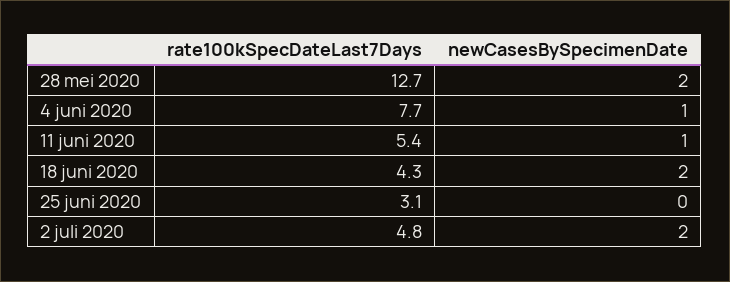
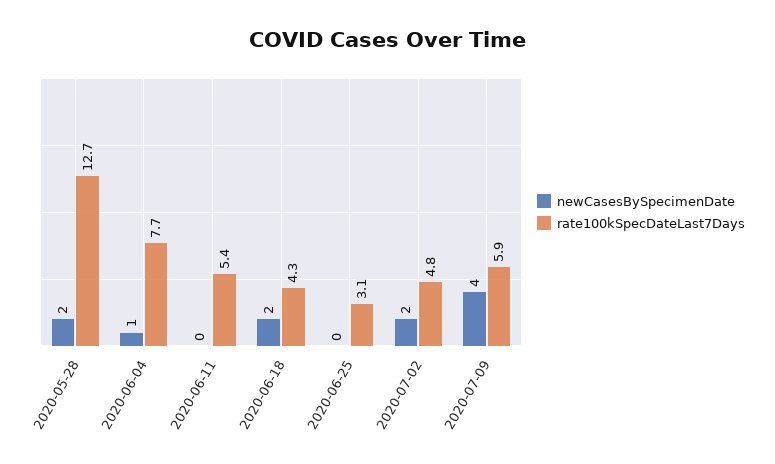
newCasesBySpecimenDate, 11 juni 2020: 1 -> 0
newCasesBySpecimenDate, 2020-07-09: none -> 4
rate100kSpecDateLast7Days, 2020-07-09: none -> 5.9

